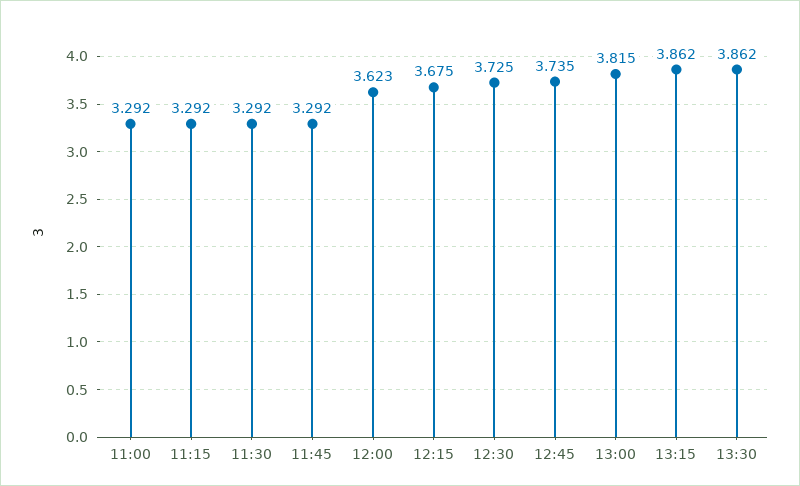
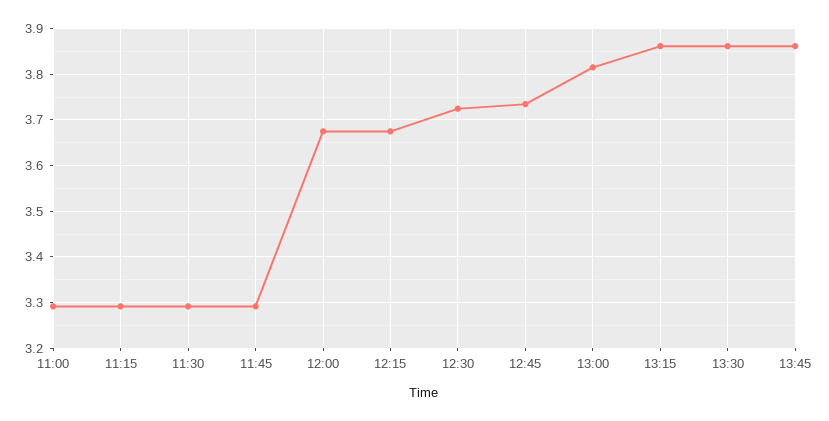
12:00: 3.623 -> 3.68
13:45: none -> 3.86

